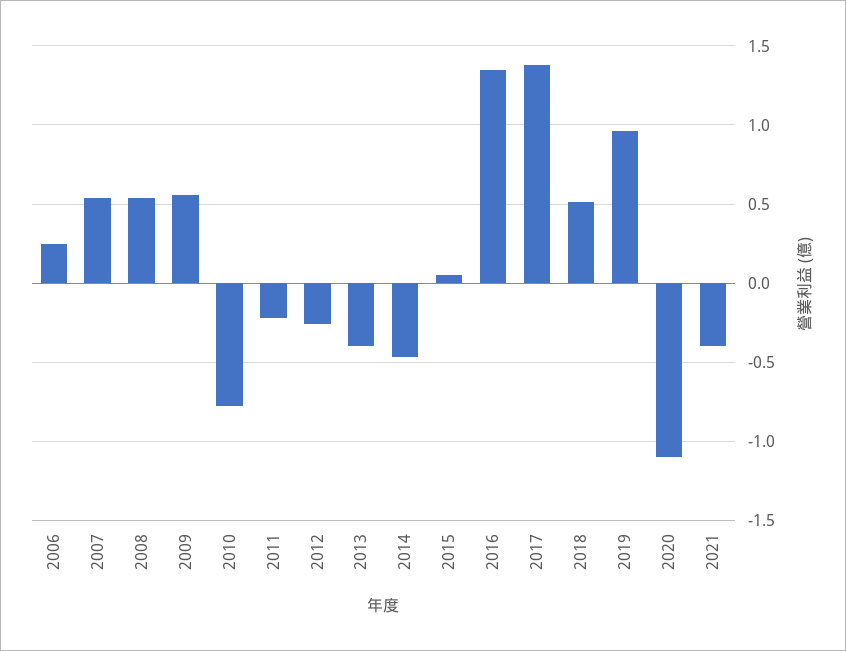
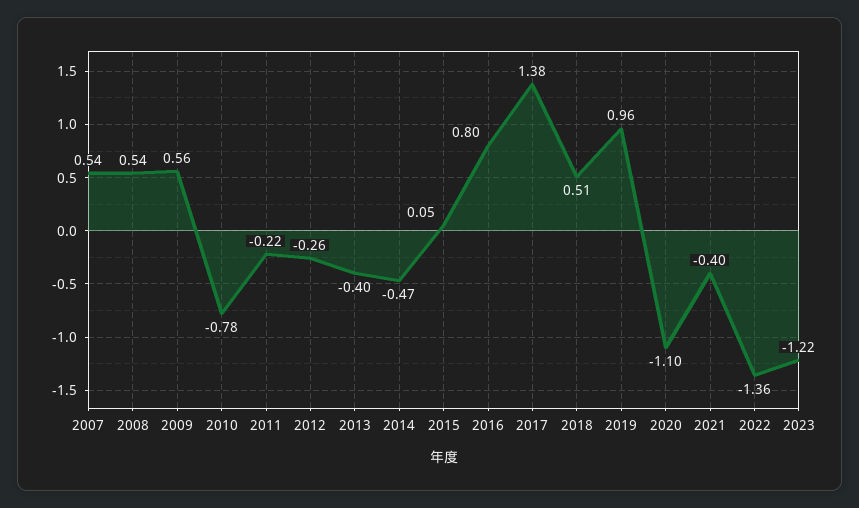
2006: 0.25 -> none
2016: 1.35 -> 0.8
2022: none -> -1.36
2023: none -> -1.22

